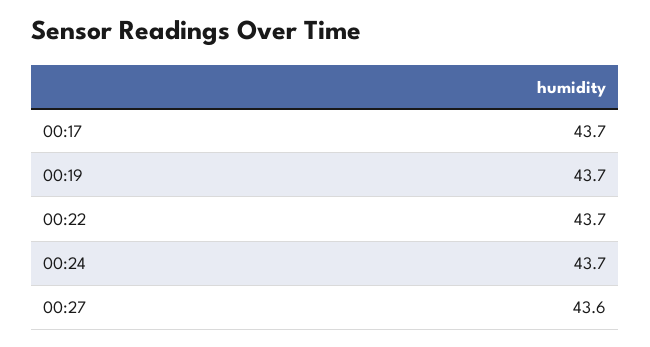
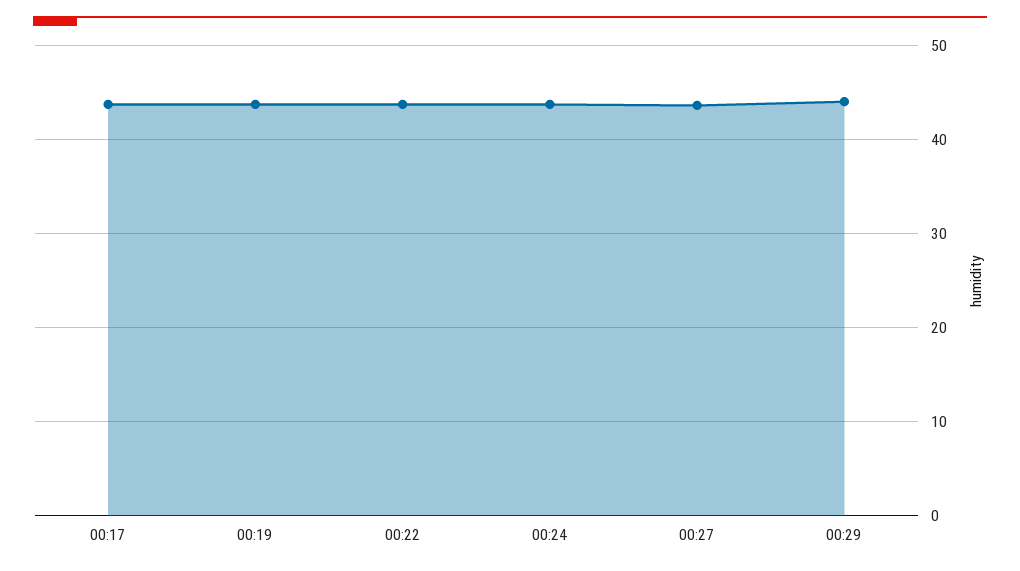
00:29: none -> 44

